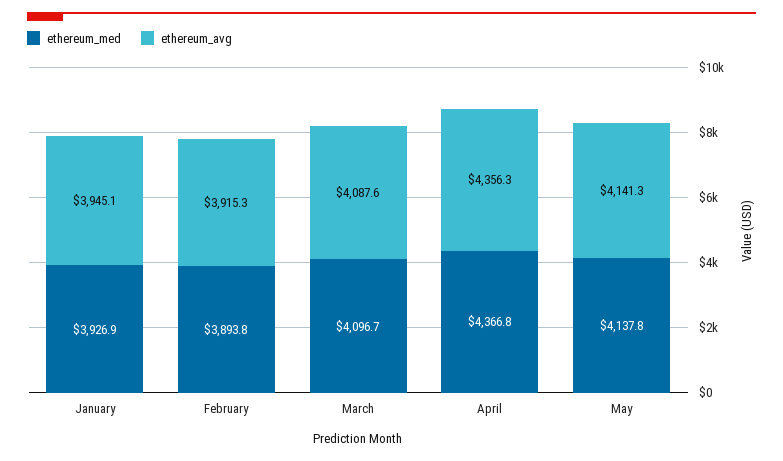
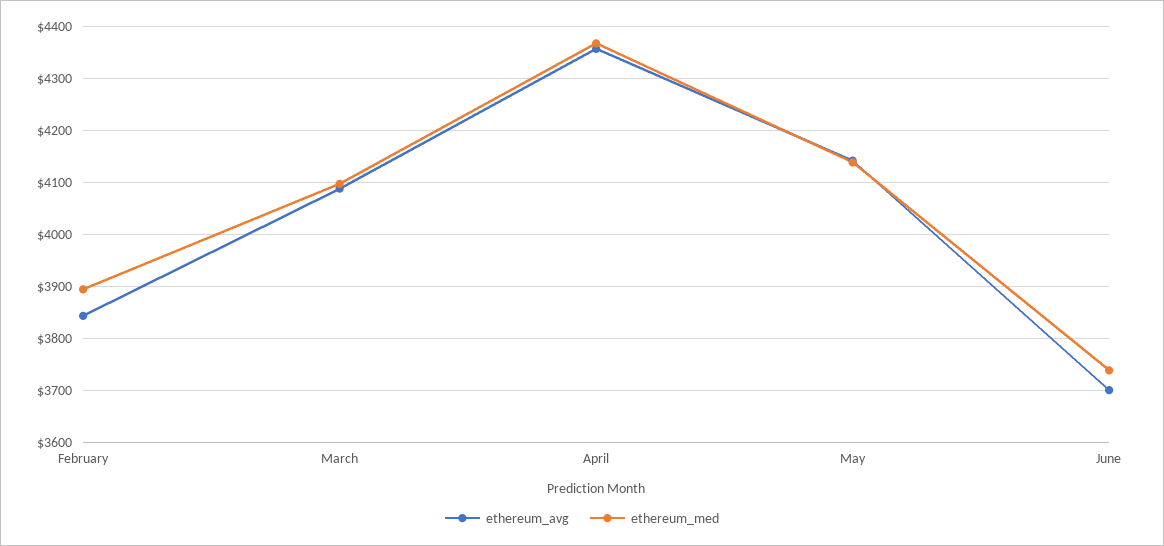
ethereum_med, January: 3926.9 -> none
ethereum_avg, January: 3945.1 -> none
ethereum_avg, February: 3915.3 -> 3840
ethereum_avg, June: none -> 3700
ethereum_med, June: none -> 3740

